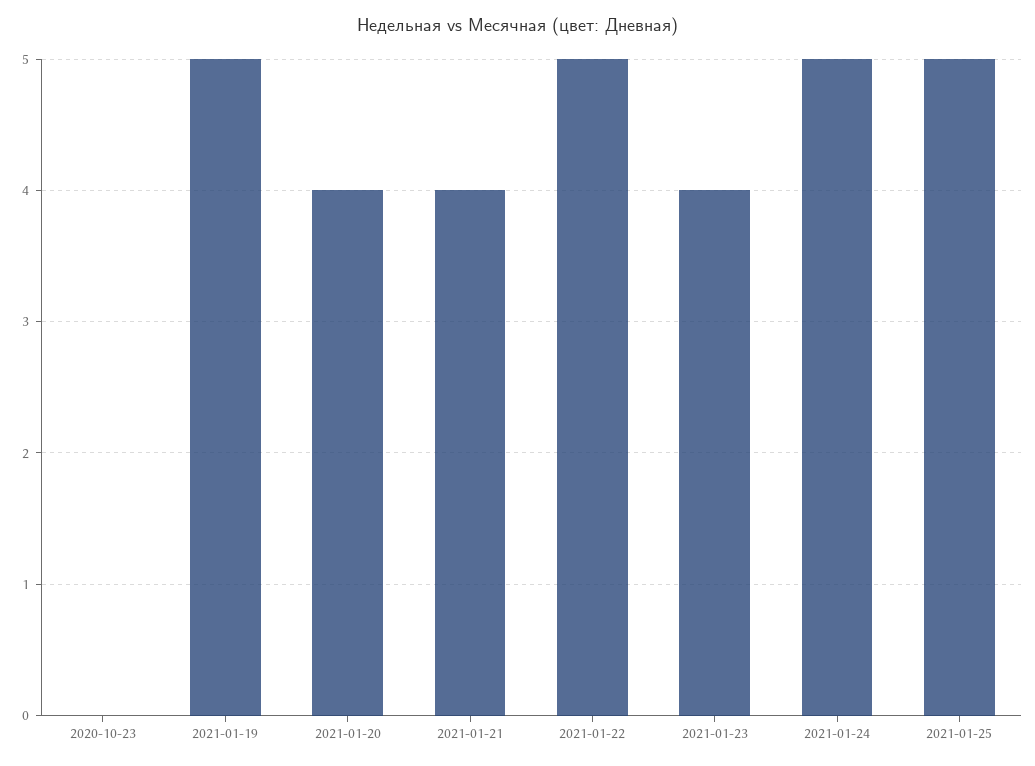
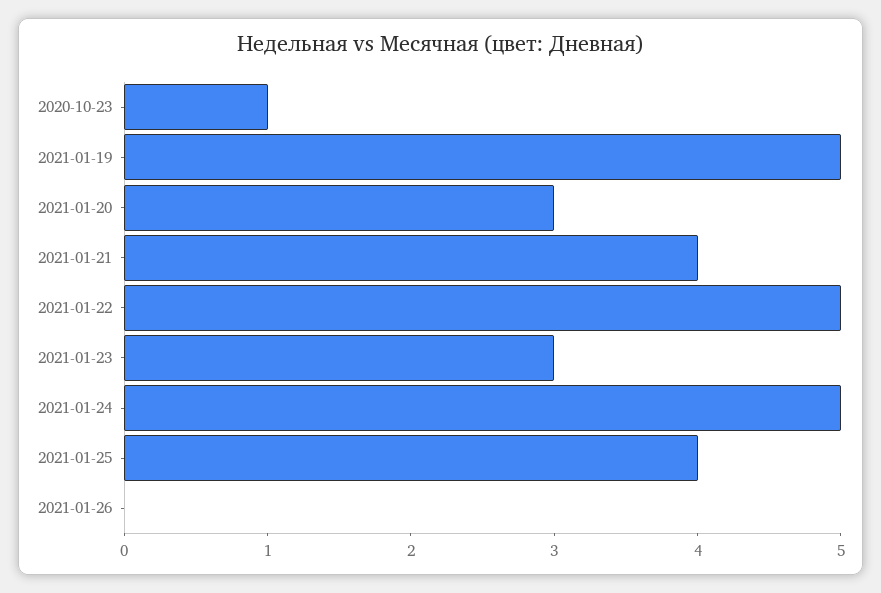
2020-10-23: 0 -> 1
2021-01-20: 4 -> 3
2021-01-23: 4 -> 3
2021-01-25: 5 -> 4
2021-01-26: none -> 0

